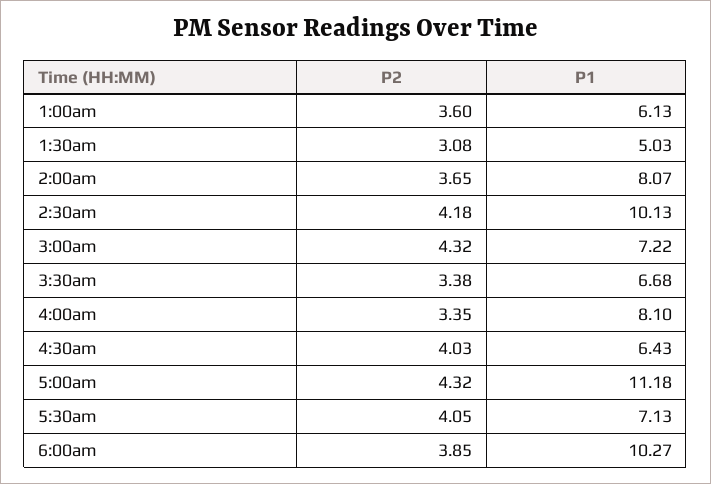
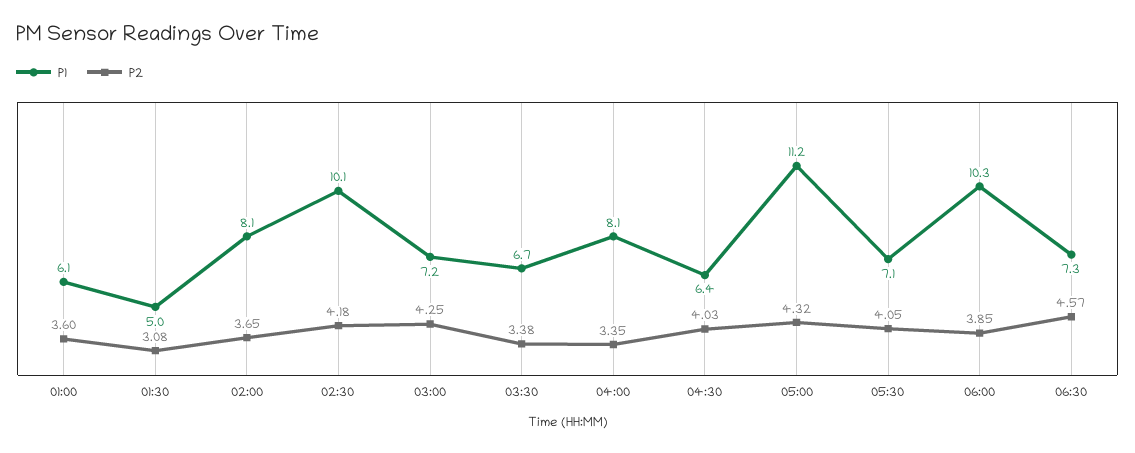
P2, 3:00am: 4.32 -> 4.25
P1, 06:30: none -> 7.3
P2, 06:30: none -> 4.57

